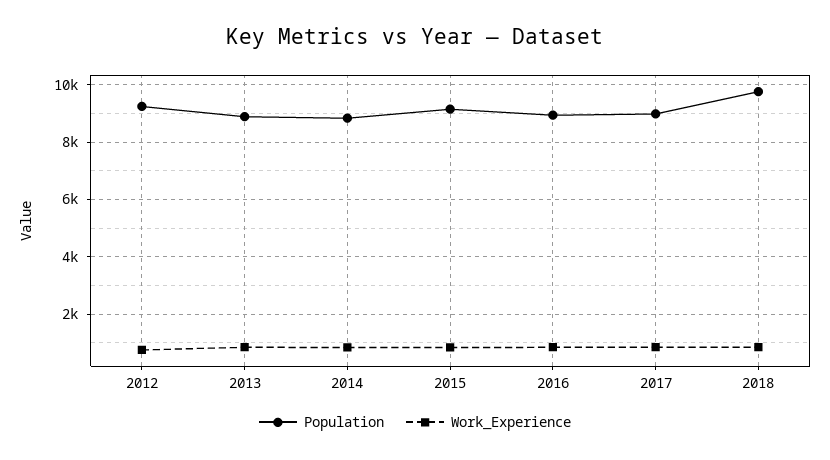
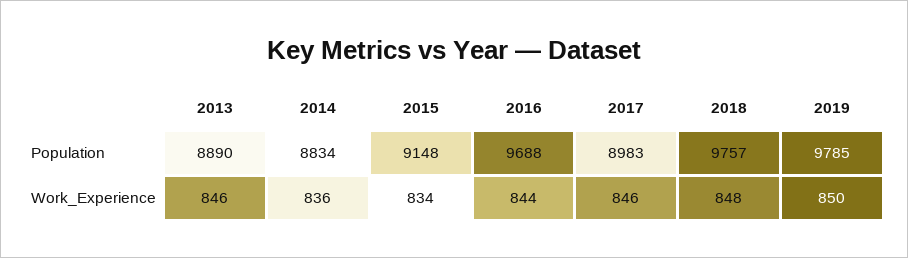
Population, 2012: 9250 -> none
Work_Experience, 2012: 750 -> none
Population, 2016: 9000 -> 9688
Population, 2019: none -> 9785
Work_Experience, 2019: none -> 850

